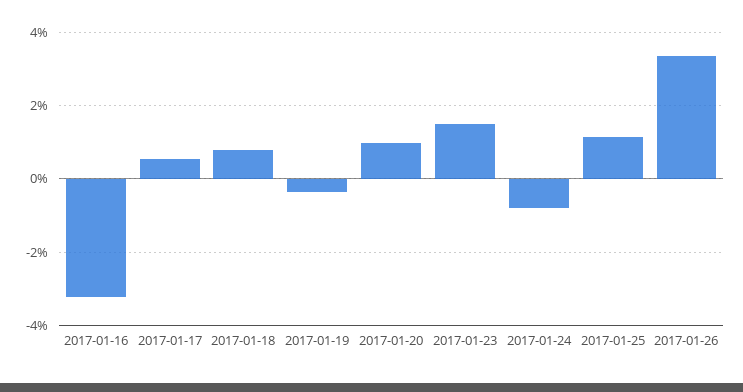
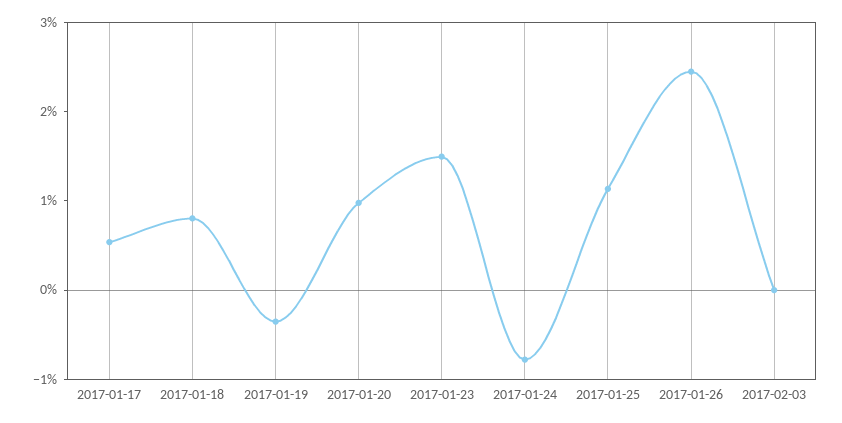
2017-01-16: -3.2 -> none
2017-01-26: 3.4 -> 2.4
2017-02-03: none -> 0

